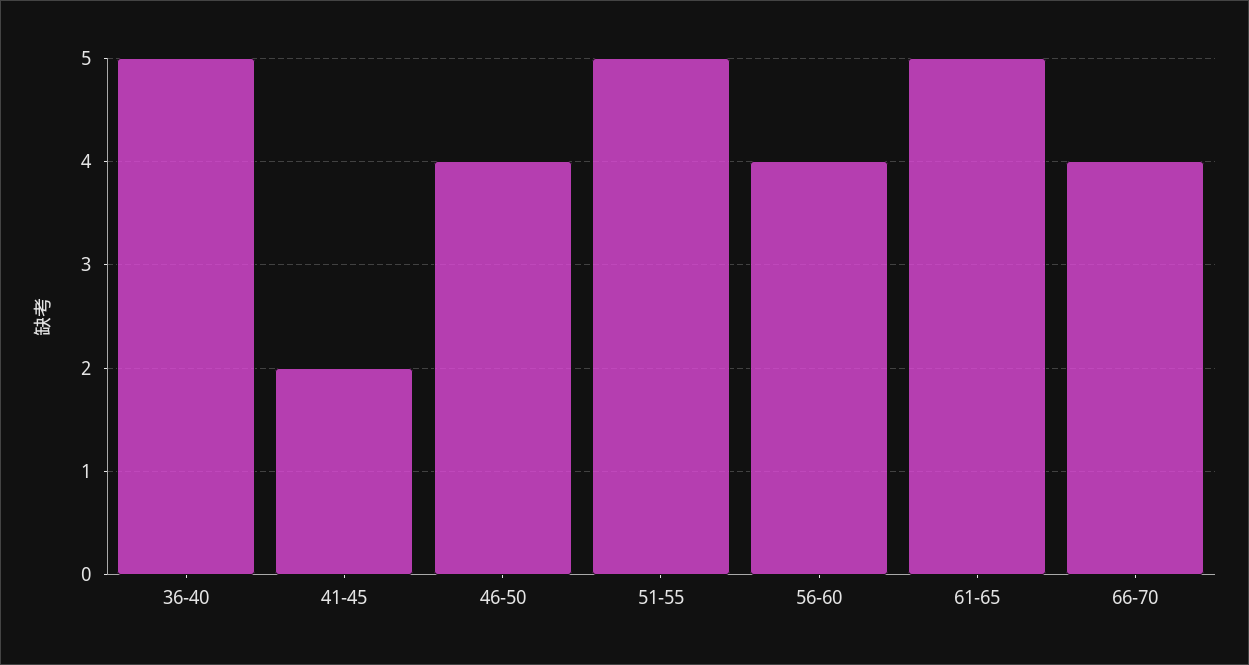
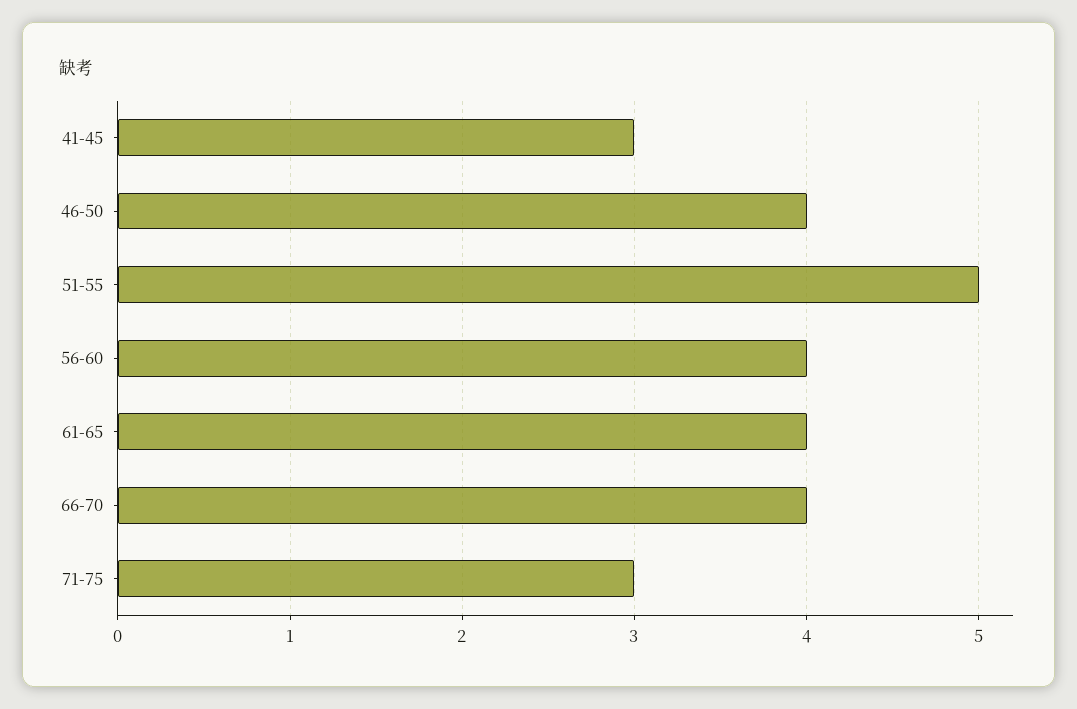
36-40: 5 -> none
41-45: 2 -> 3
61-65: 5 -> 4
71-75: none -> 3

